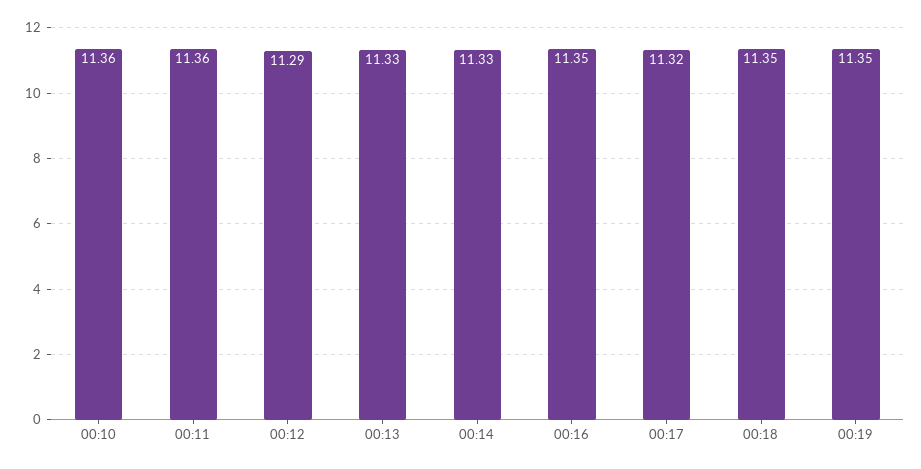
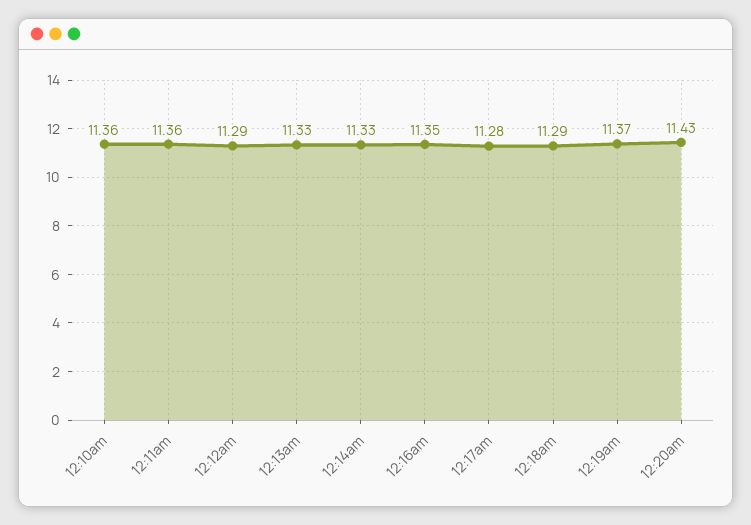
00:17: 11.32 -> 11.28
00:18: 11.35 -> 11.29
00:19: 11.35 -> 11.37
12:20am: none -> 11.43

